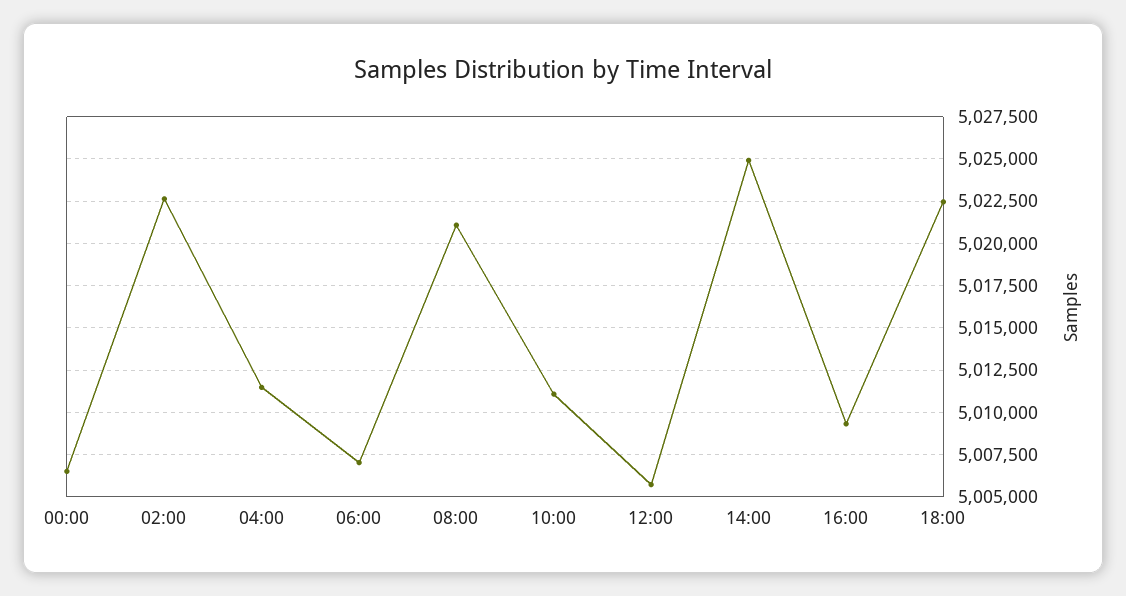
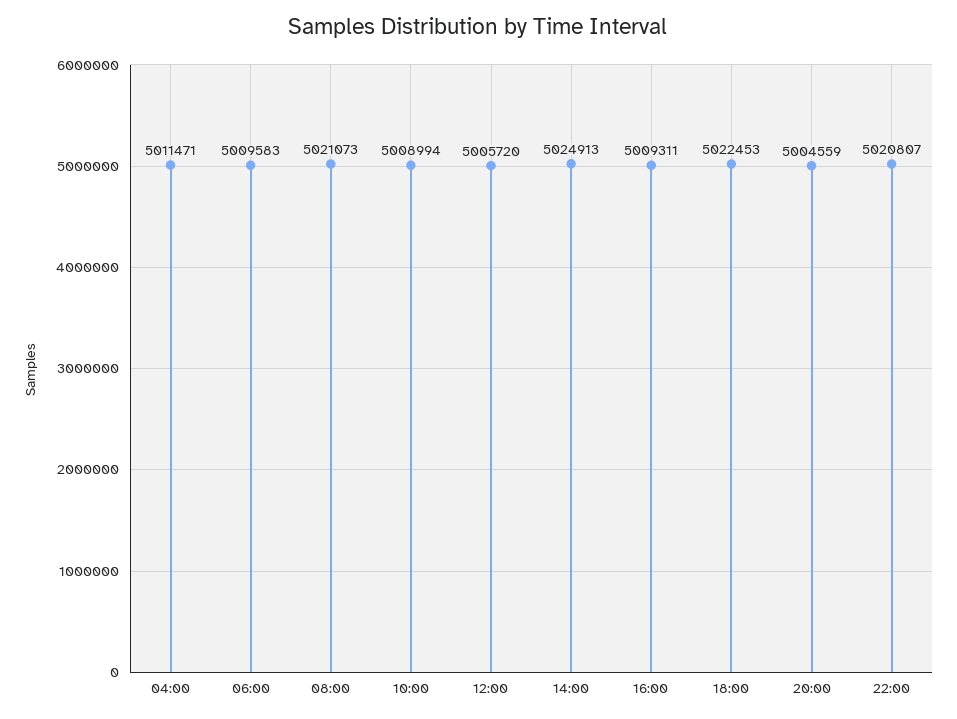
00:00: 5006500 -> none
02:00: 5022500 -> none
06:00: 5007000 -> 5009583
10:00: 5011000 -> 5008994
20:00: none -> 5004559
22:00: none -> 5020807

